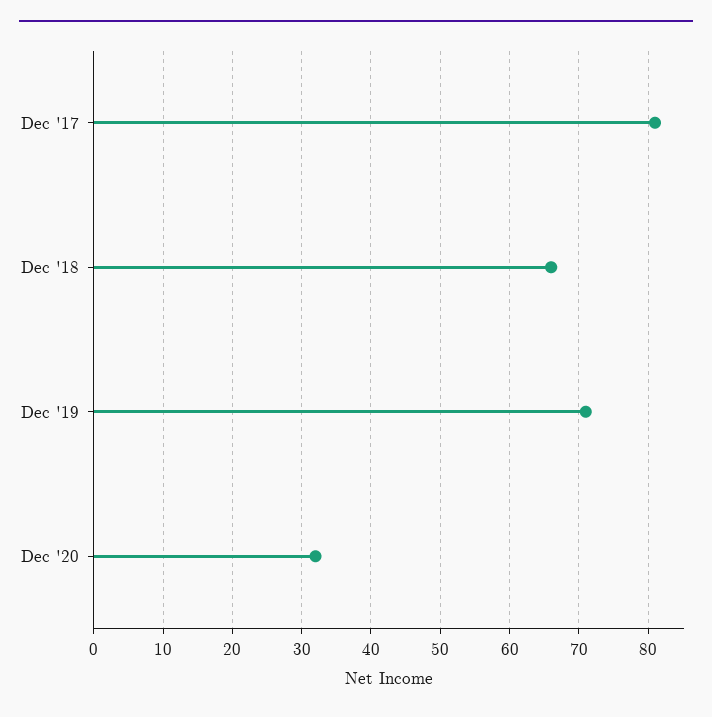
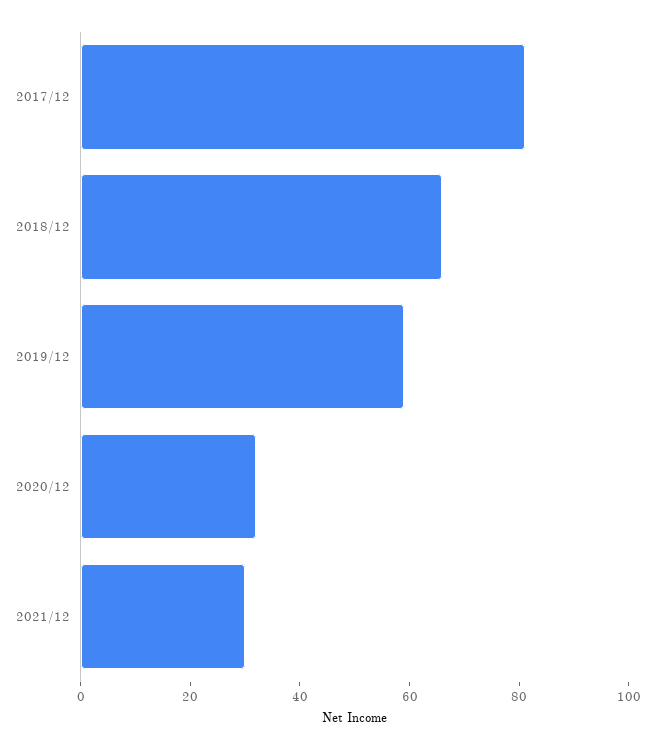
Dec '19: 71 -> 60
2021/12: none -> 30

